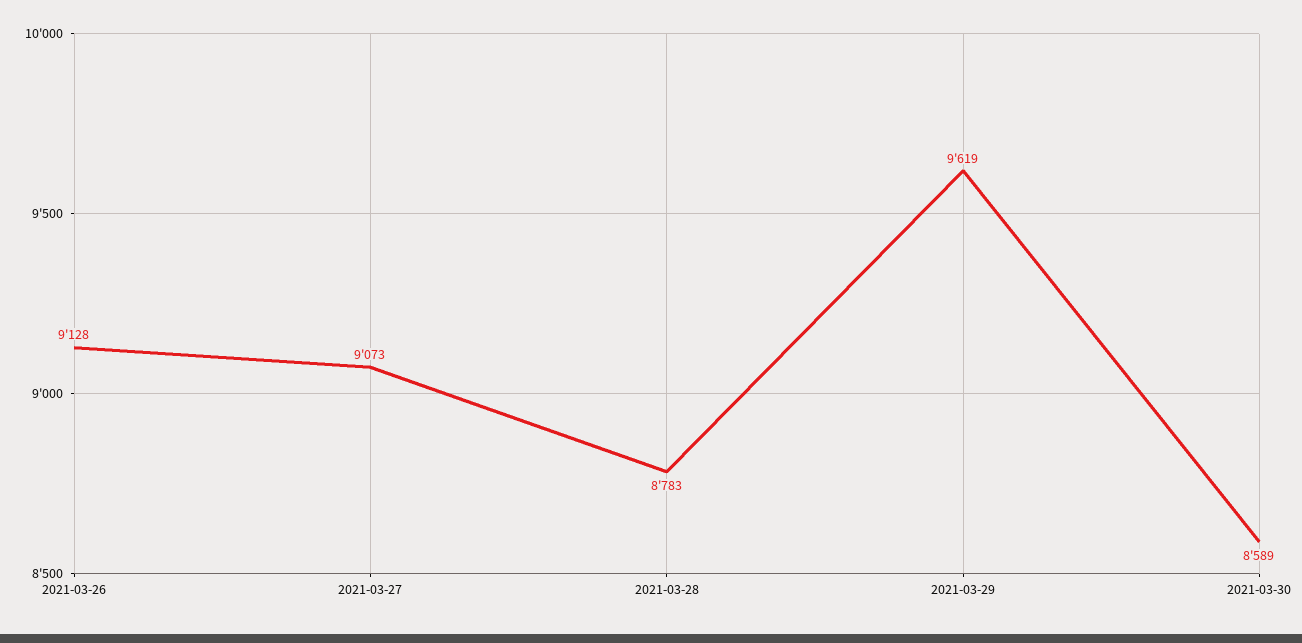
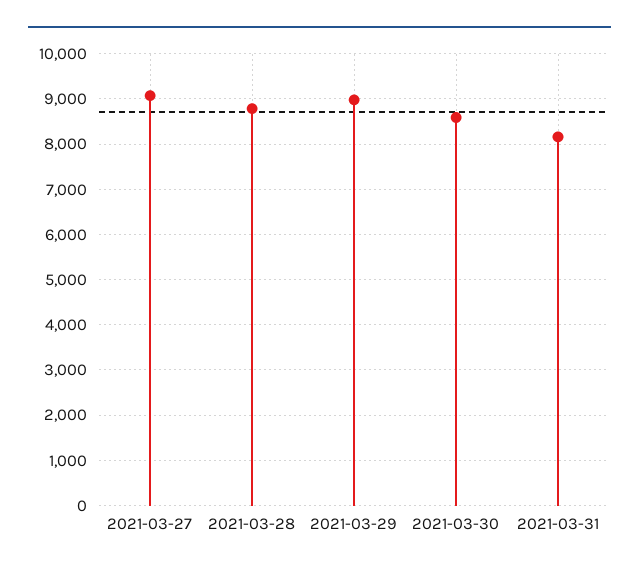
2021-03-26: 9128 -> none
2021-03-29: 9619 -> 9000
2021-03-31: none -> 8200

